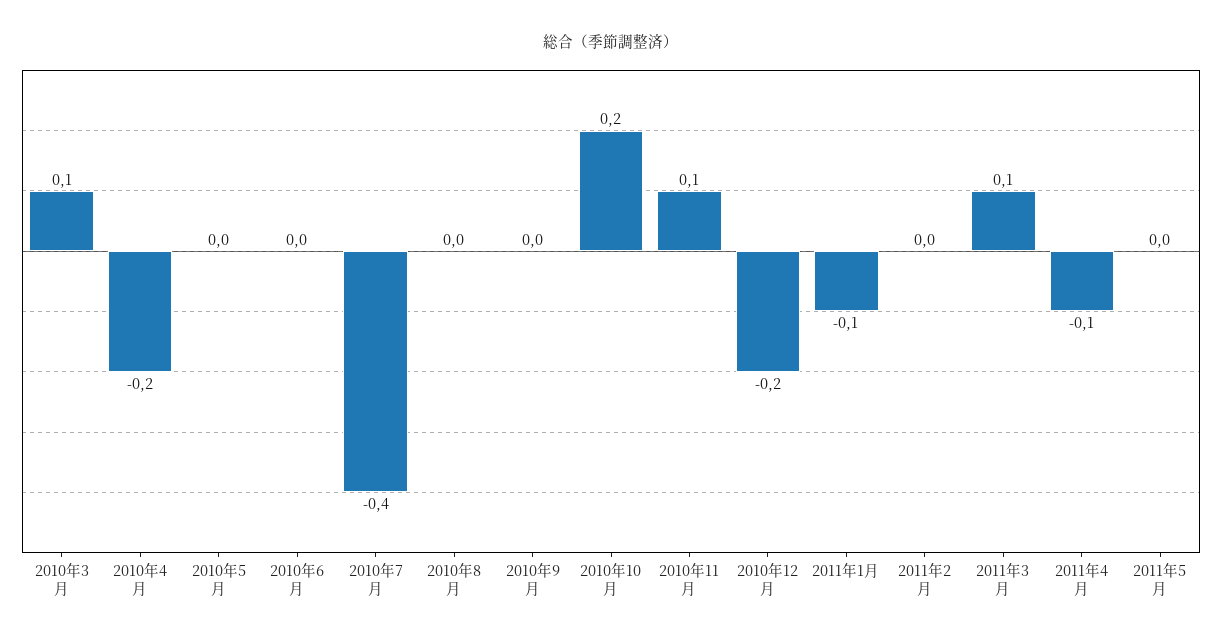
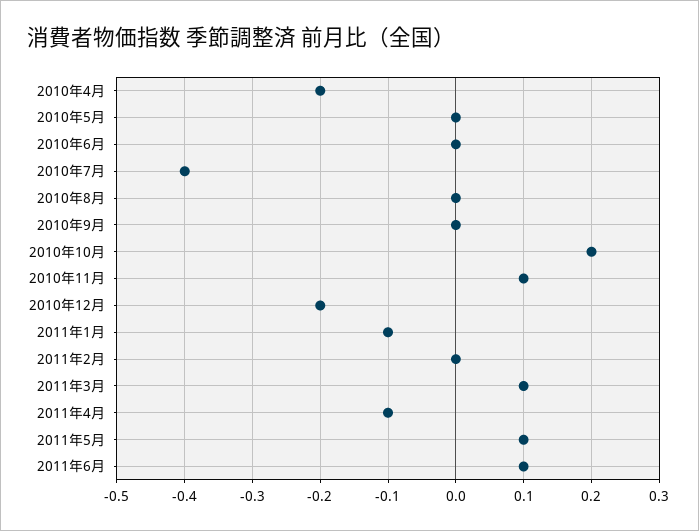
2010年3月: 0.1 -> none
2011年5月: 0 -> 0.1
2011年6月: none -> 0.1

